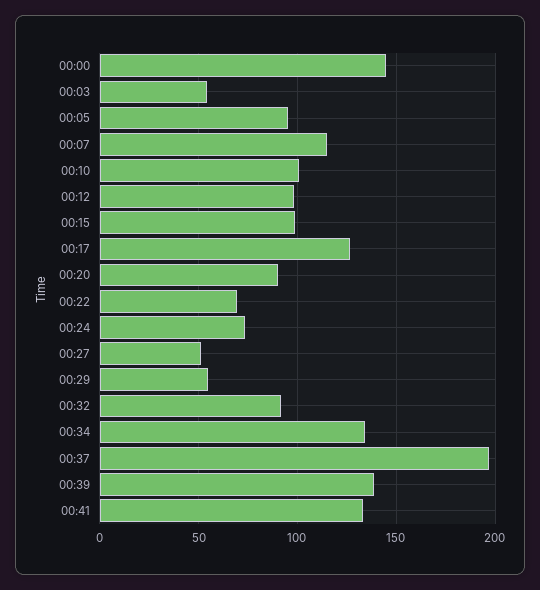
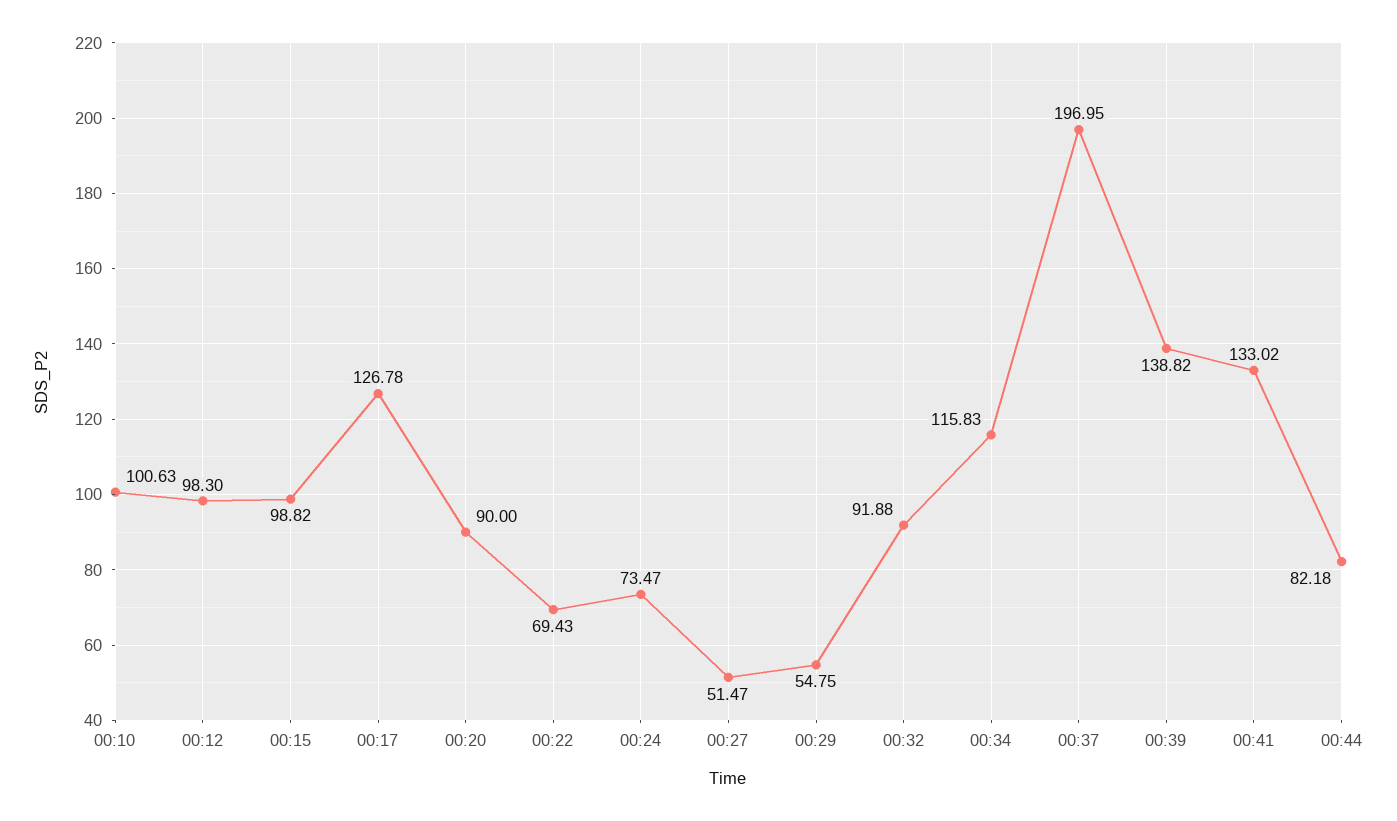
00:00: 145 -> none
00:03: 55 -> none
00:05: 95 -> none
00:07: 115 -> none
00:34: 135 -> 115.83
00:44: none -> 82.18

